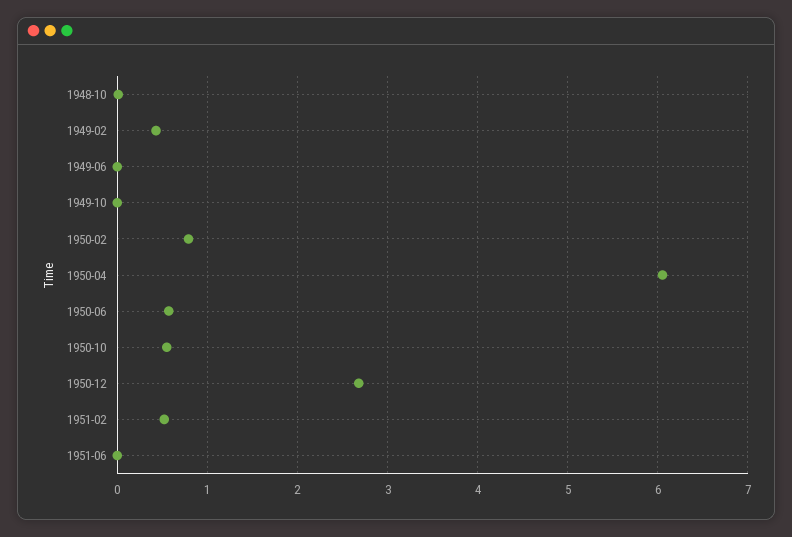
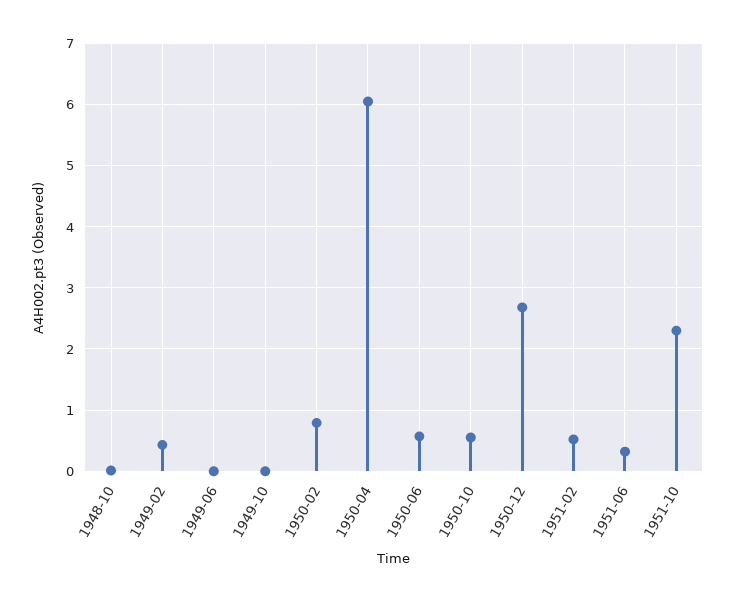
1951-06: 0 -> 0.3
1951-10: none -> 2.3

